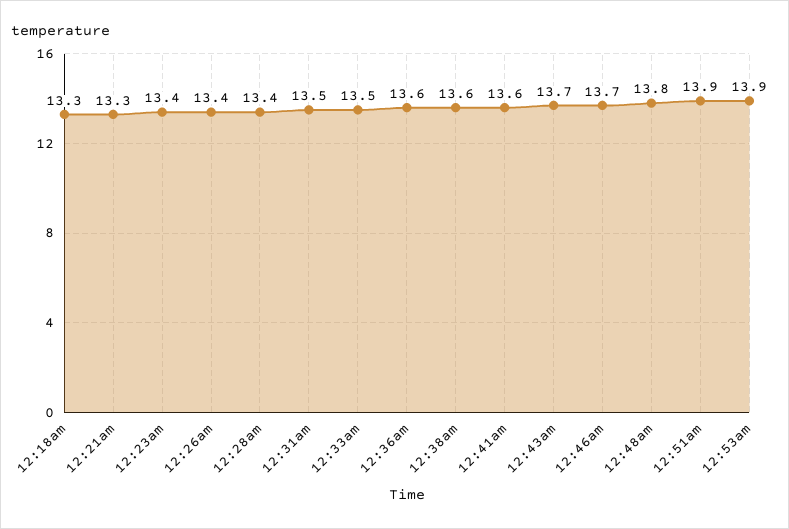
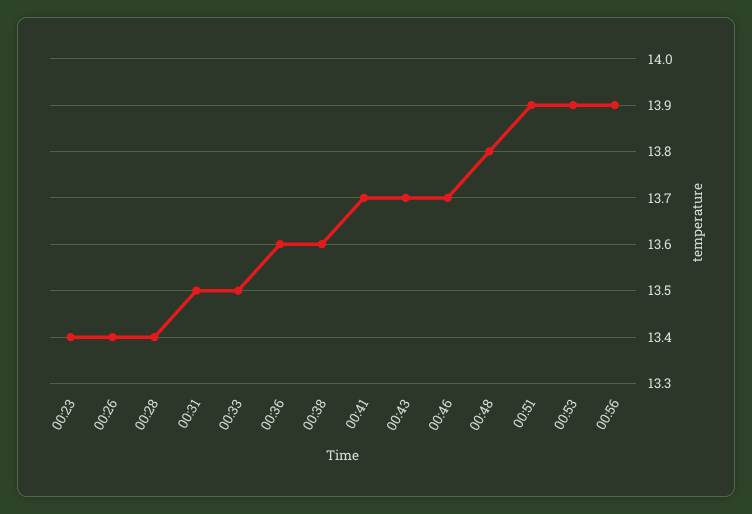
12:18am: 13.3 -> none
12:21am: 13.3 -> none
12:41am: 13.6 -> 13.7
00:56: none -> 13.9

